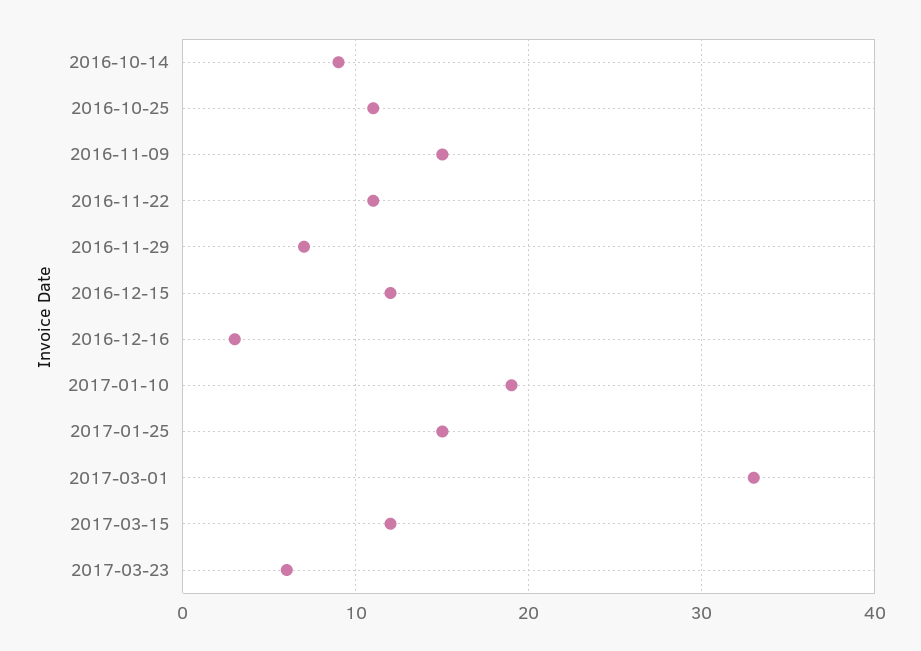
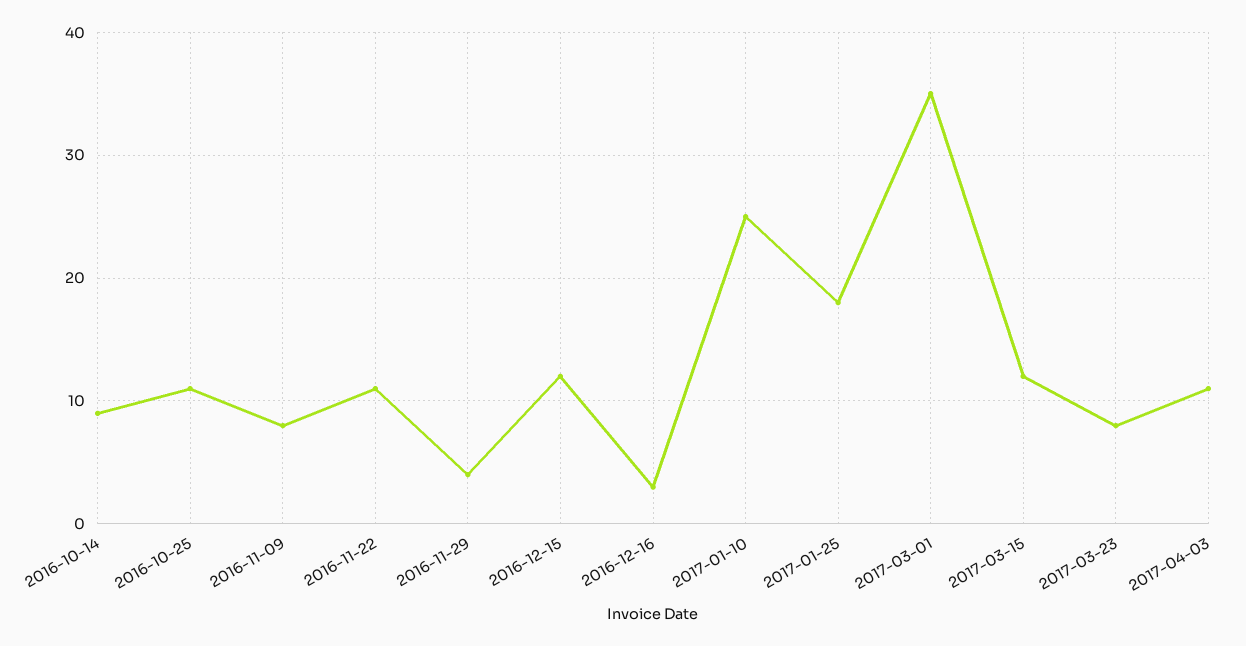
2016-11-09: 15 -> 8
2016-11-29: 7 -> 4
2017-01-10: 19 -> 25
2017-01-25: 15 -> 18
2017-03-01: 33 -> 35
2017-03-23: 6 -> 8
2017-04-03: none -> 11

